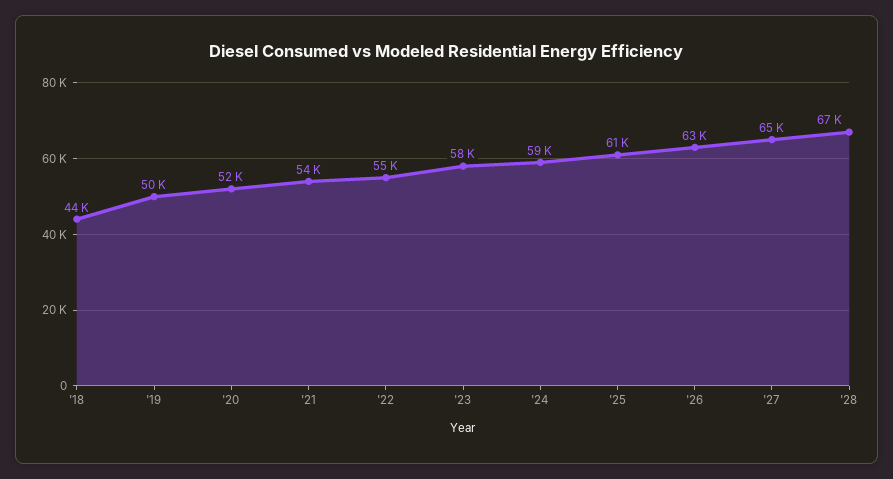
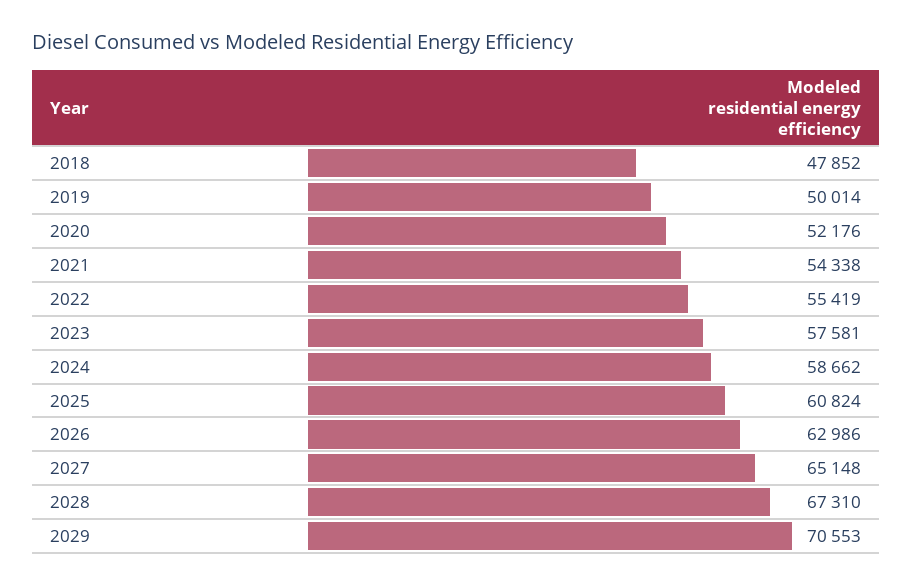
'18: 44000 -> 47852
2029: none -> 70553

